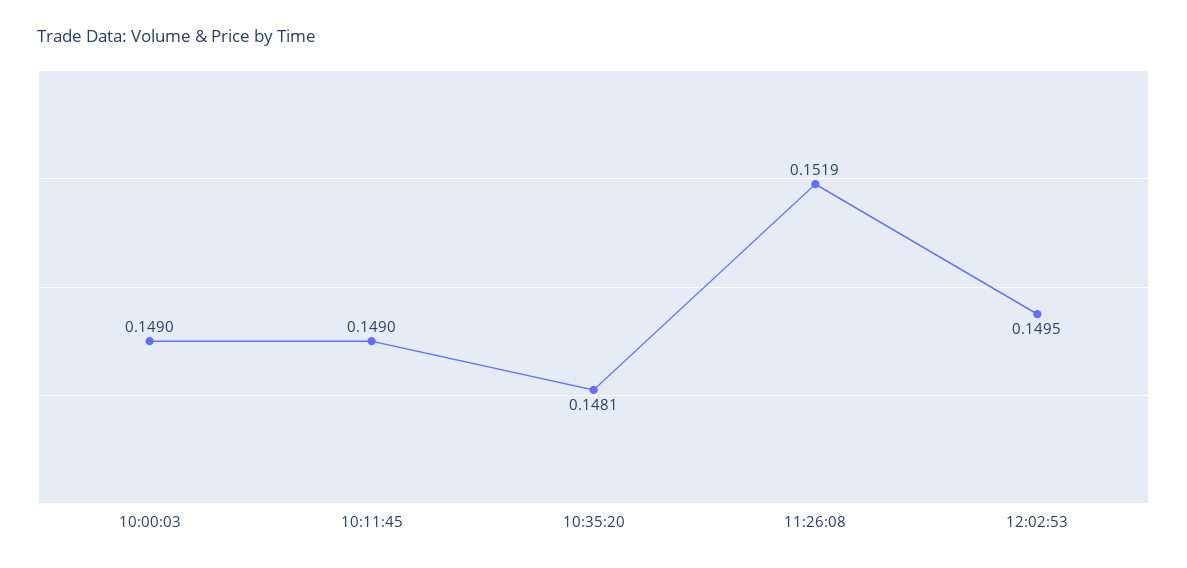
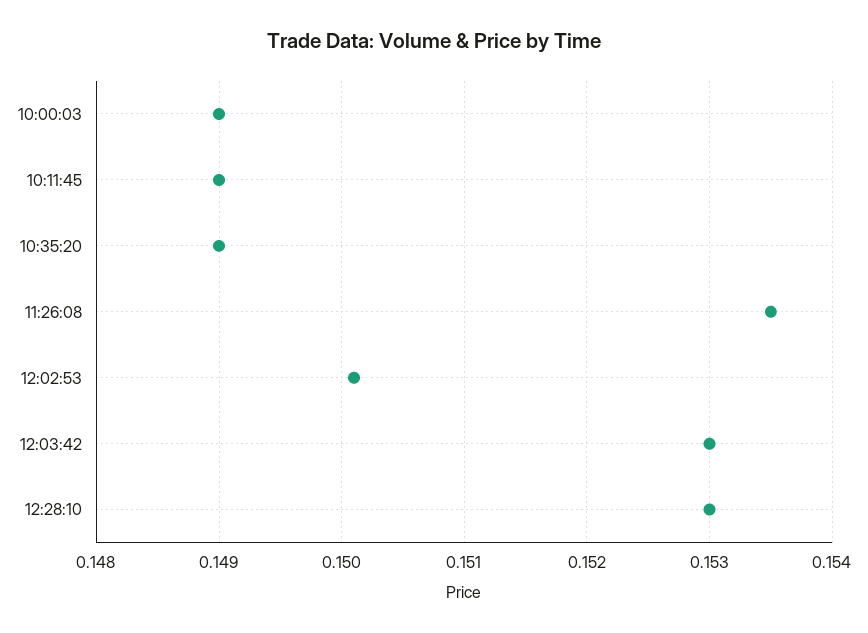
10:35:20: 0.1481 -> 0.149
11:26:08: 0.1519 -> 0.1535
12:02:53: 0.1495 -> 0.1501
12:03:42: none -> 0.153
12:28:10: none -> 0.153

